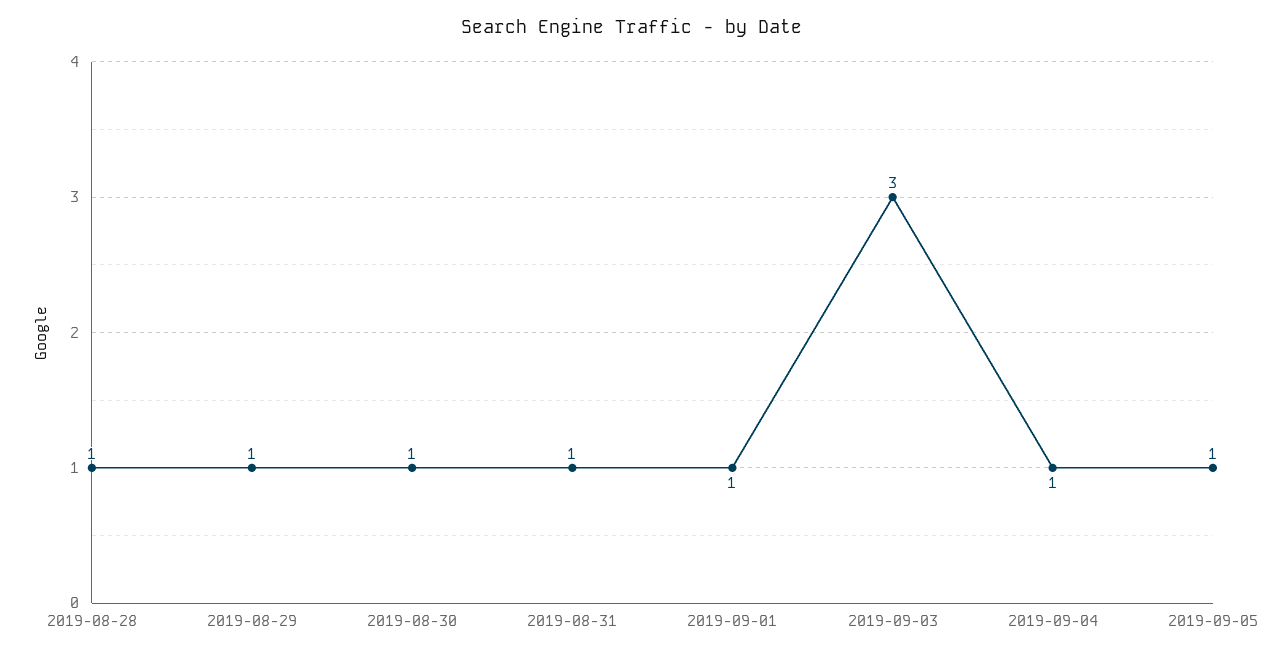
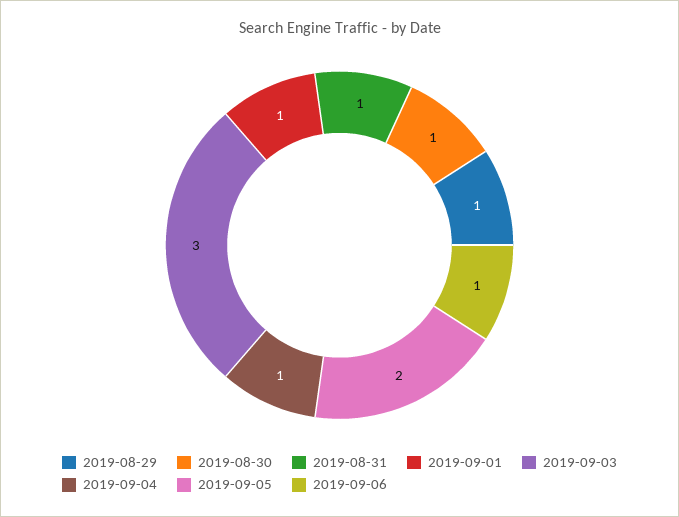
2019-08-28: 1 -> none
2019-09-05: 1 -> 2
2019-09-06: none -> 1

